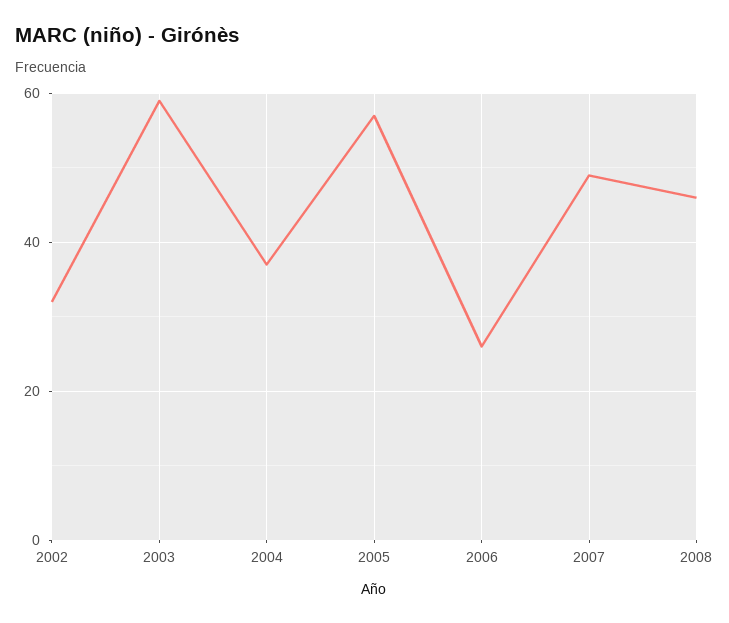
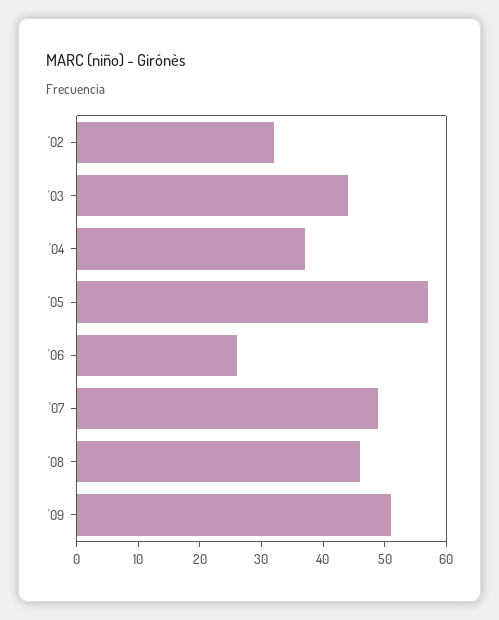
2003: 60 -> 45
'09: none -> 50

